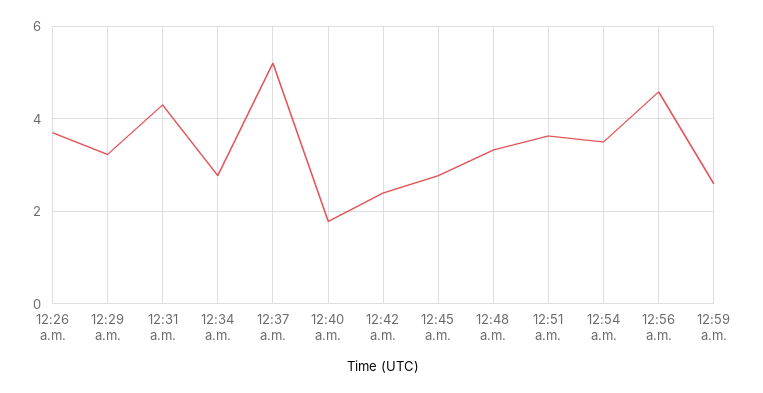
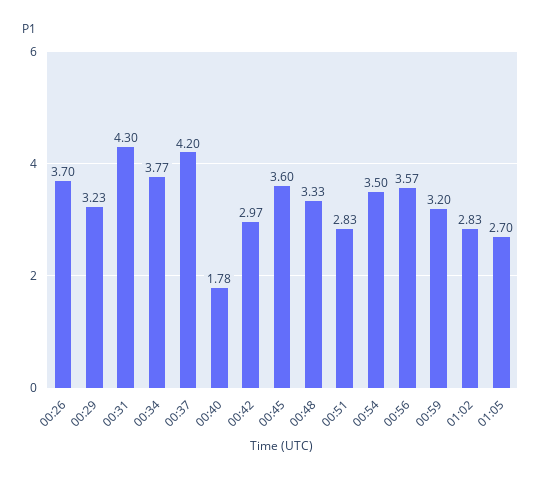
12:34 a.m.: 2.8 -> 3.77
12:37 a.m.: 5.2 -> 4.2
12:42 a.m.: 2.4 -> 2.97
12:45 a.m.: 2.8 -> 3.6
12:51 a.m.: 3.6 -> 2.83
12:56 a.m.: 4.6 -> 3.57
12:59 a.m.: 2.6 -> 3.2
01:02: none -> 2.83
01:05: none -> 2.7

